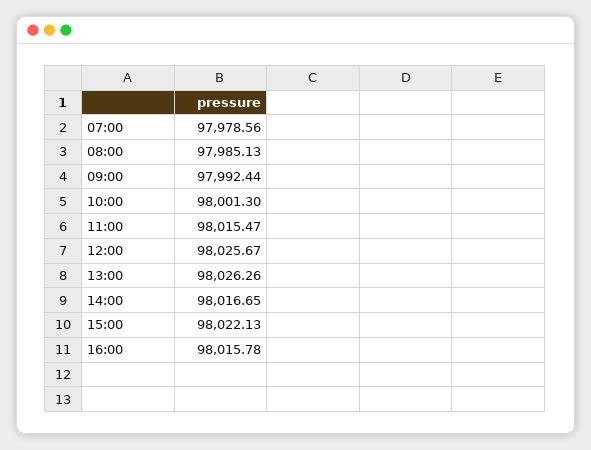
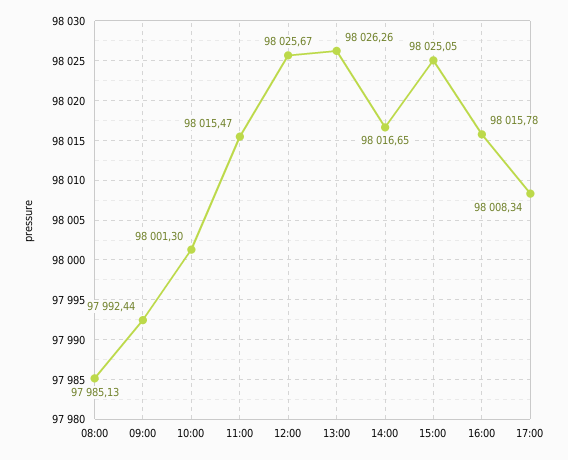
07:00: 97978.56 -> none
15:00: 98022.13 -> 98025.05
17:00: none -> 98008.34

